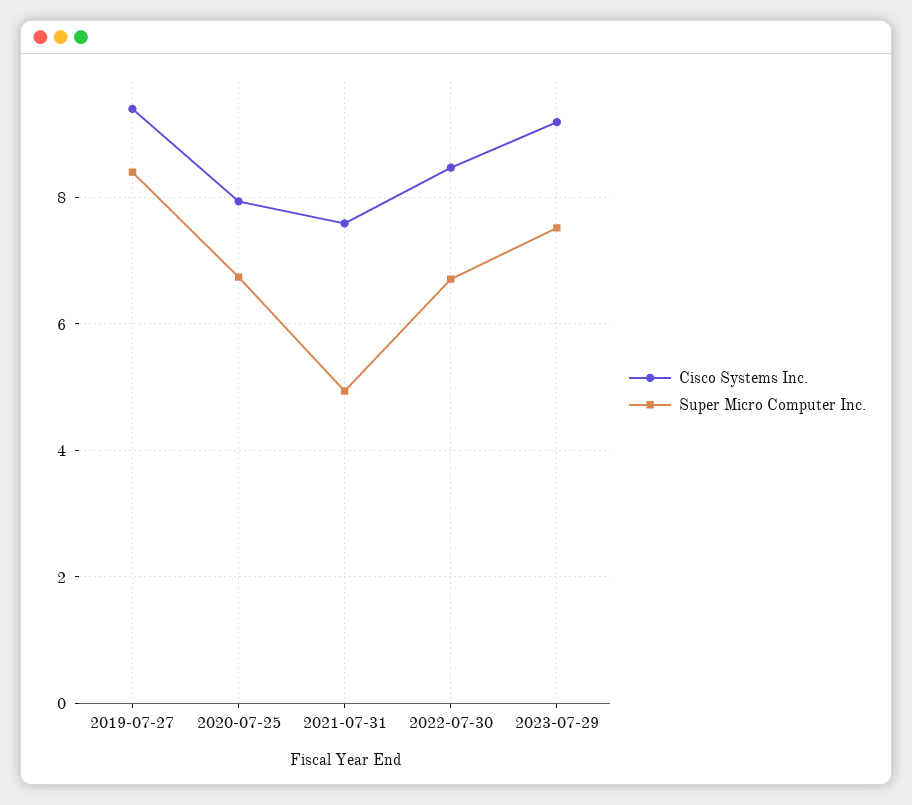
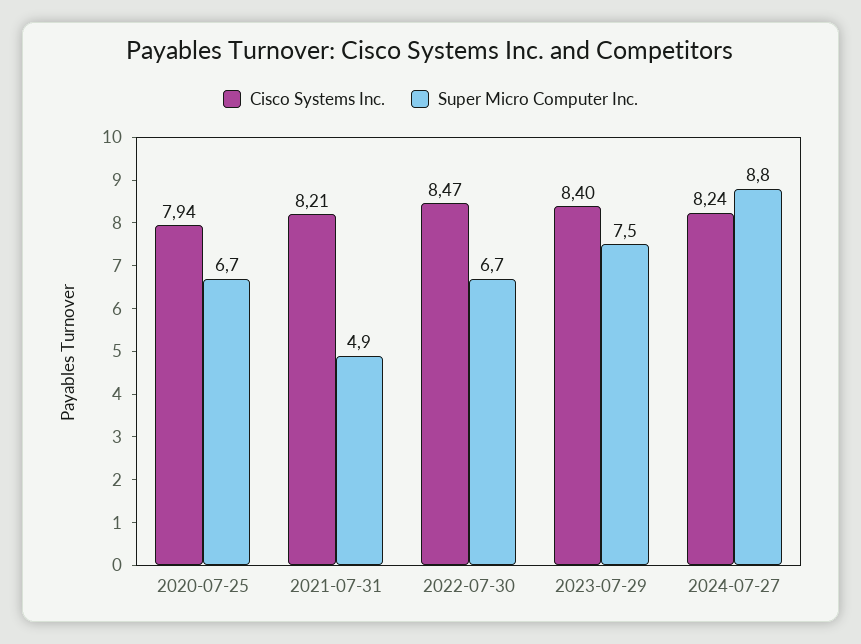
Cisco Systems Inc., 2019-07-27: 9.4 -> none
Super Micro Computer Inc., 2019-07-27: 8.4 -> none
Cisco Systems Inc., 2021-07-31: 7.6 -> 8.21
Cisco Systems Inc., 2023-07-29: 9.2 -> 8.4
Cisco Systems Inc., 2024-07-27: none -> 8.24
Super Micro Computer Inc., 2024-07-27: none -> 8.8

